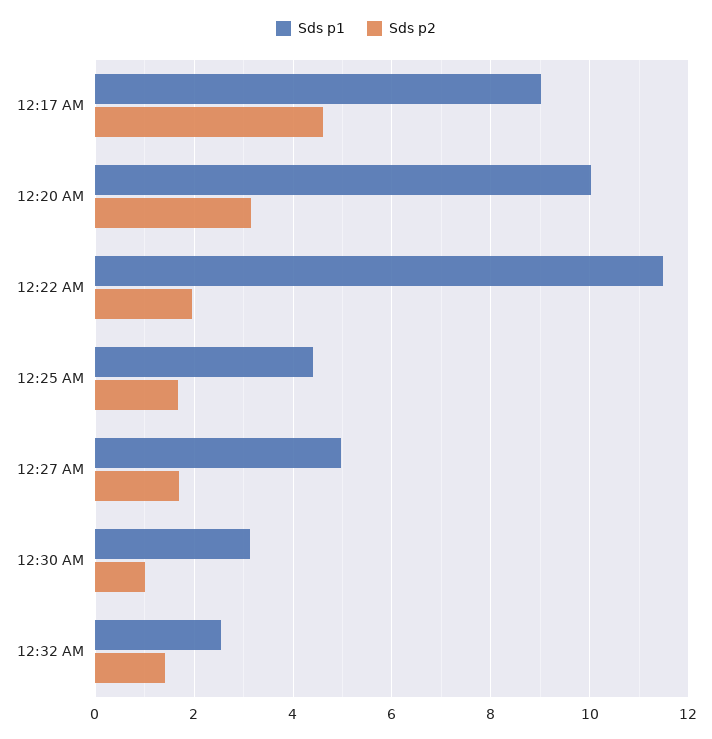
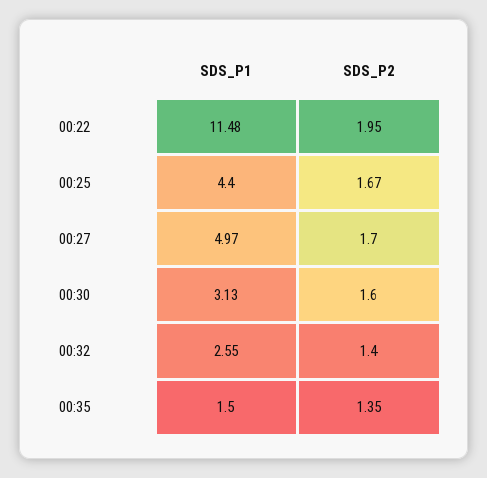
Sds p1, 12:17 AM: 9 -> none
Sds p2, 12:17 AM: 4.6 -> none
Sds p1, 12:20 AM: 10 -> none
Sds p2, 12:20 AM: 3.2 -> none
Sds p2, 12:30 AM: 1 -> 1.6
Sds p1, 00:35: none -> 1.5
Sds p2, 00:35: none -> 1.35

